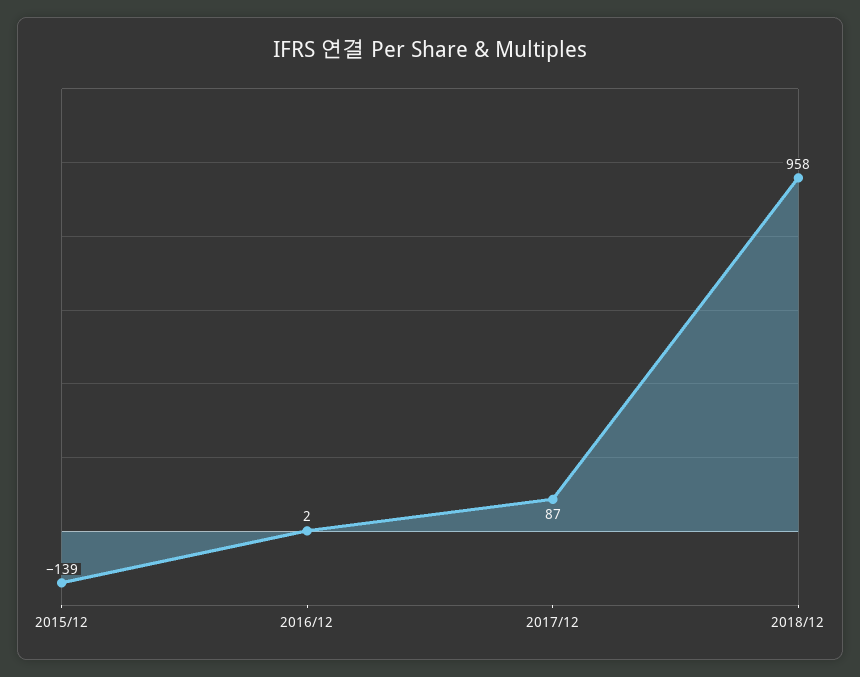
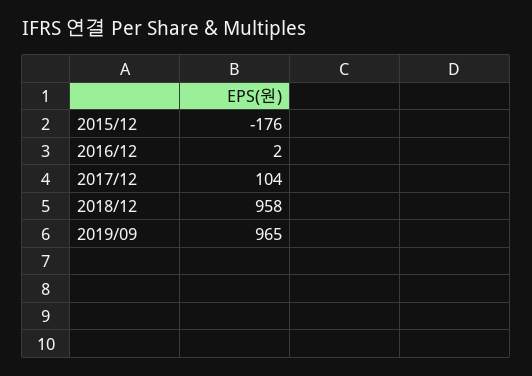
2015/12: -139 -> -176
2017/12: 87 -> 104
2019/09: none -> 965

